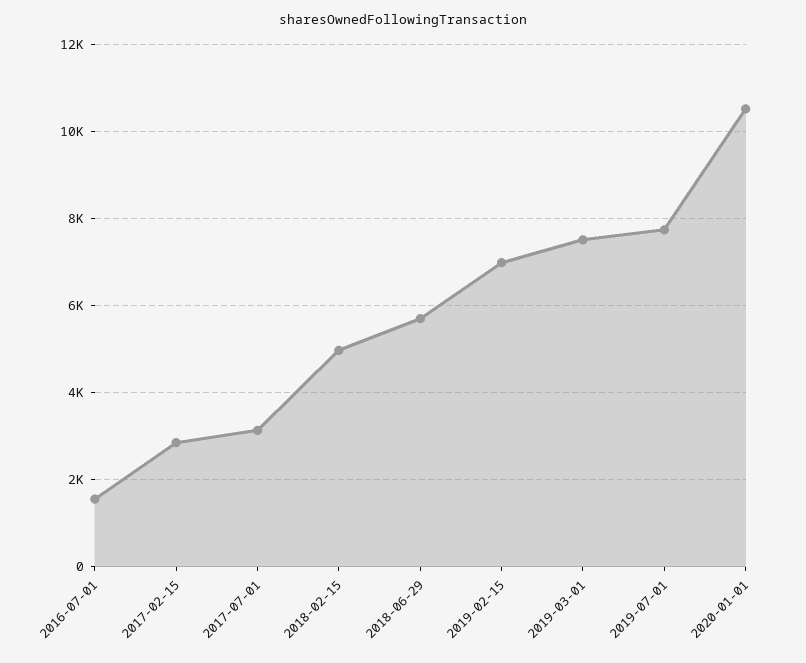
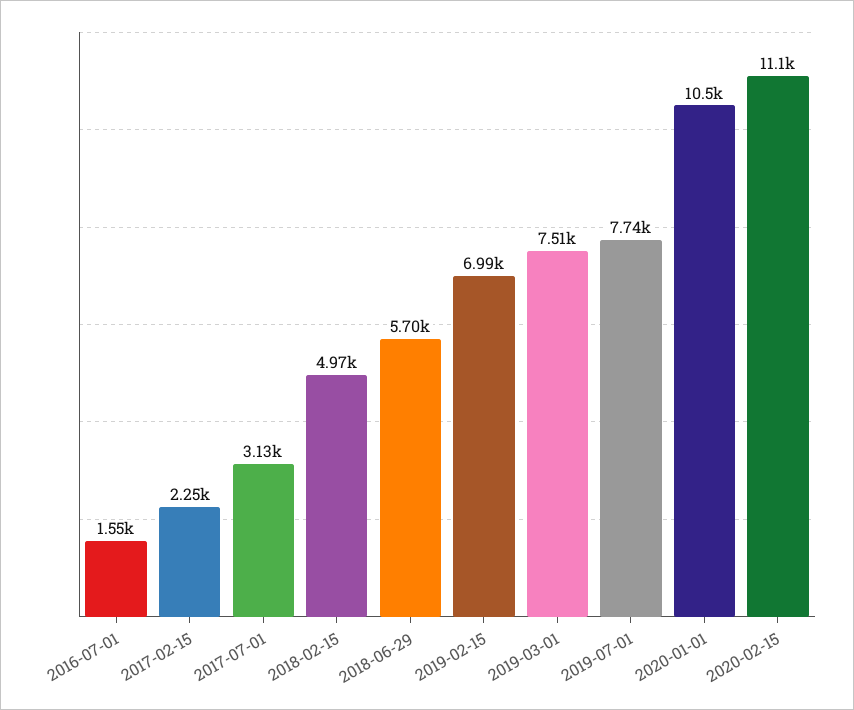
2017-02-15: 2800 -> 2250
2020-02-15: none -> 11100

